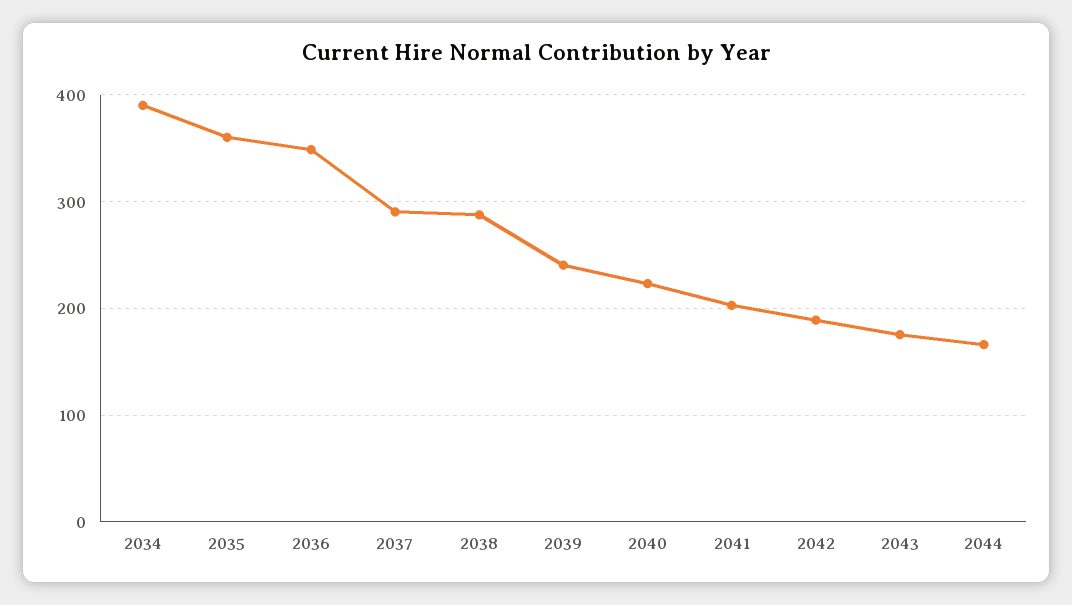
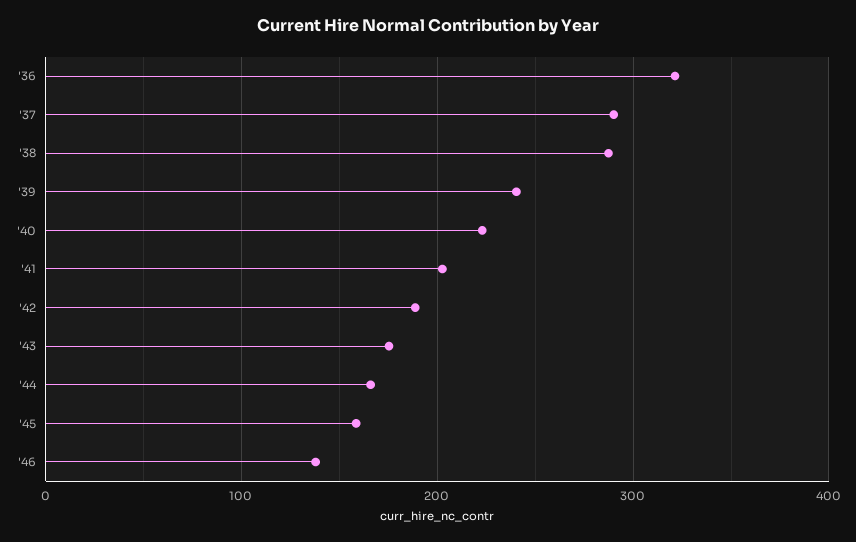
2034: 390 -> none
2035: 360 -> none
2036: 350 -> 320
'45: none -> 160
'46: none -> 140

